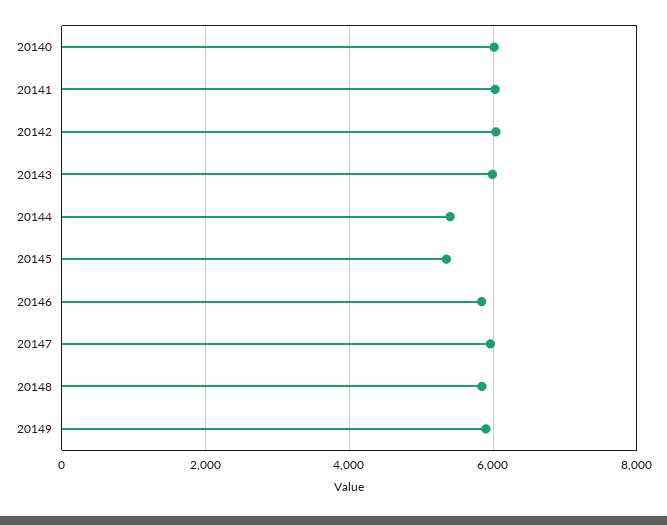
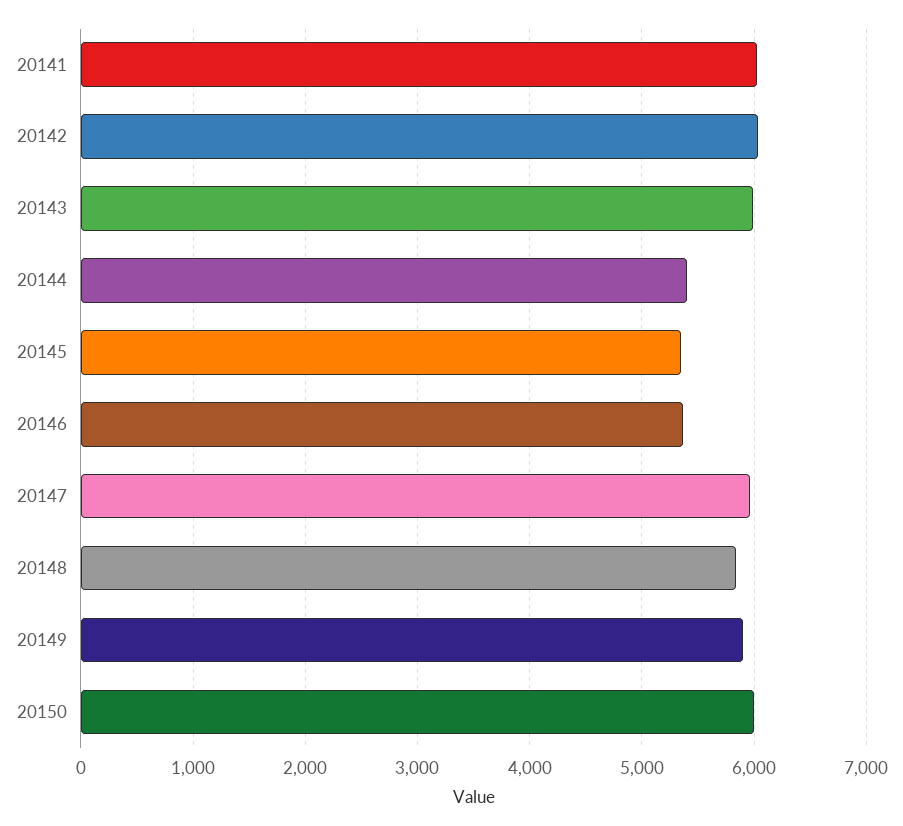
20140: 6000 -> none
20146: 5800 -> 5400
20150: none -> 6000

